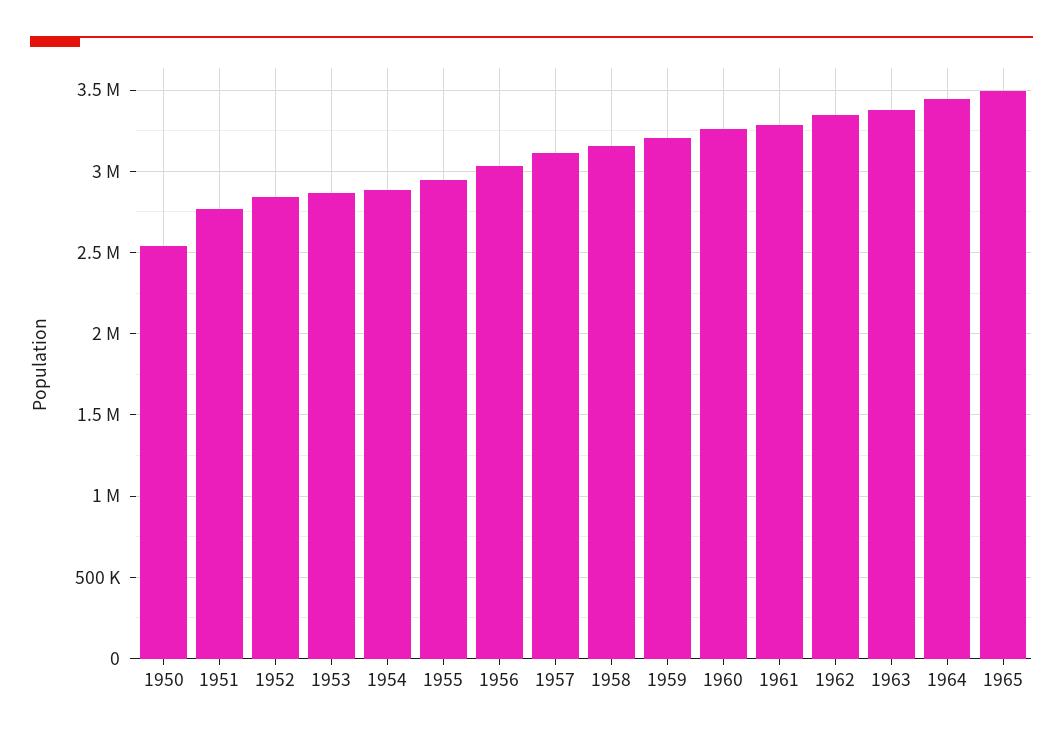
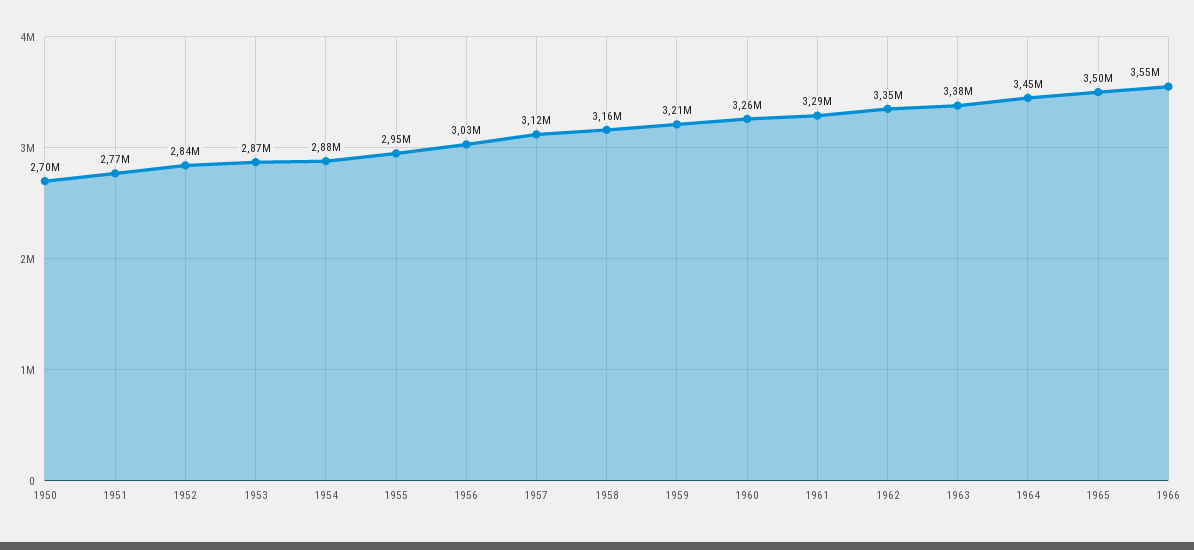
1950: 2550000 -> 2700000
1966: none -> 3550000

